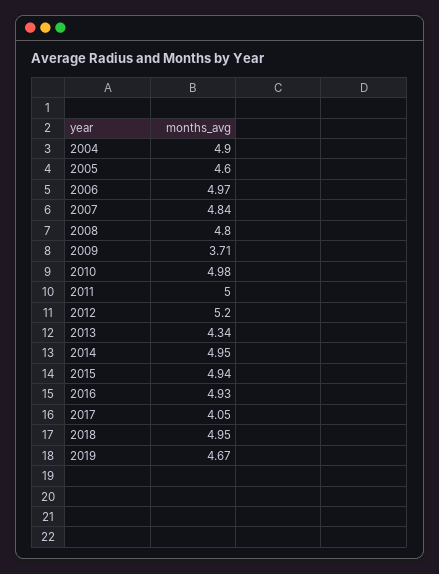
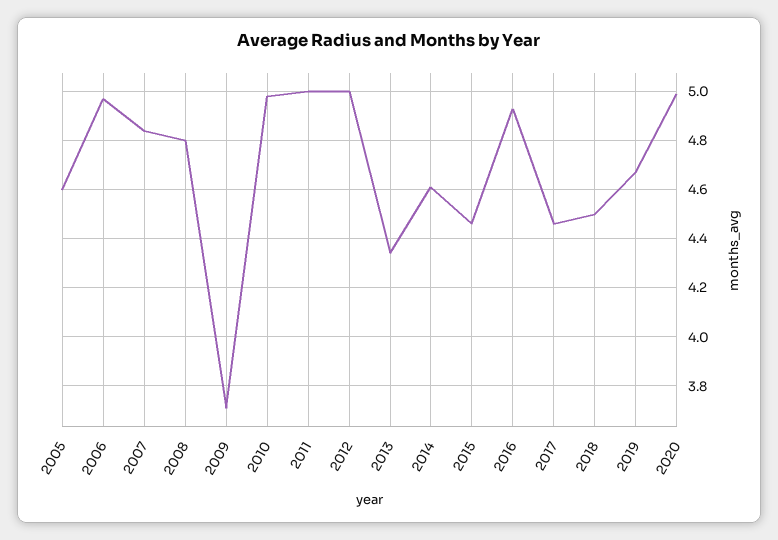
2004: 4.9 -> none
2012: 5.2 -> 5
2014: 4.95 -> 4.6
2015: 4.94 -> 4.45
2017: 4.05 -> 4.45
2018: 4.95 -> 4.5
2020: none -> 5

